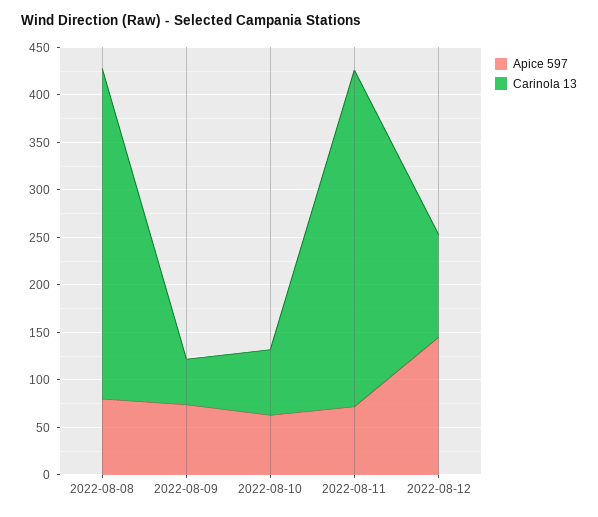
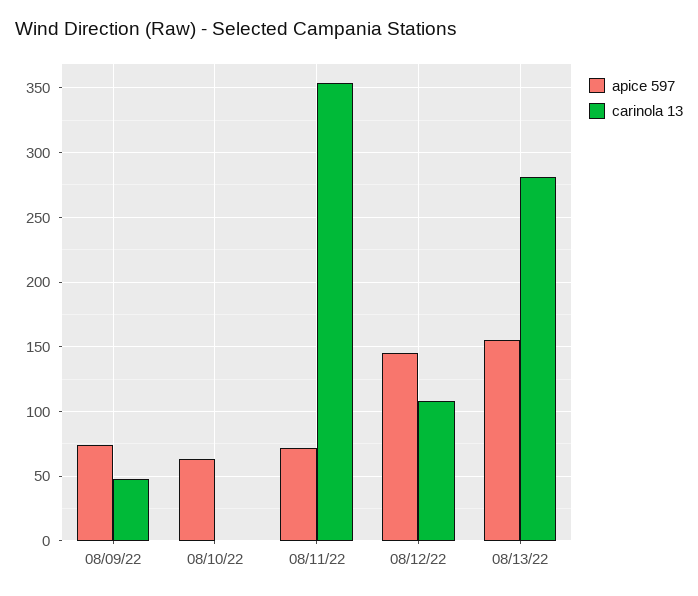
Apice 597, 2022-08-08: 80 -> none
Carinola 13, 2022-08-08: 350 -> none
Carinola 13, 2022-08-10: 70 -> 0
Apice 597, 08/13/22: none -> 155
Carinola 13, 08/13/22: none -> 280

